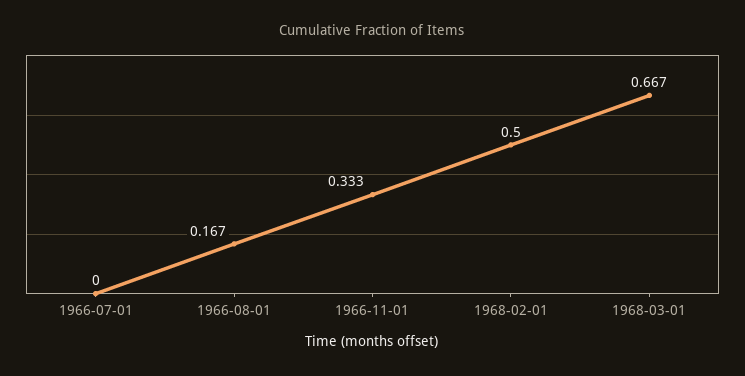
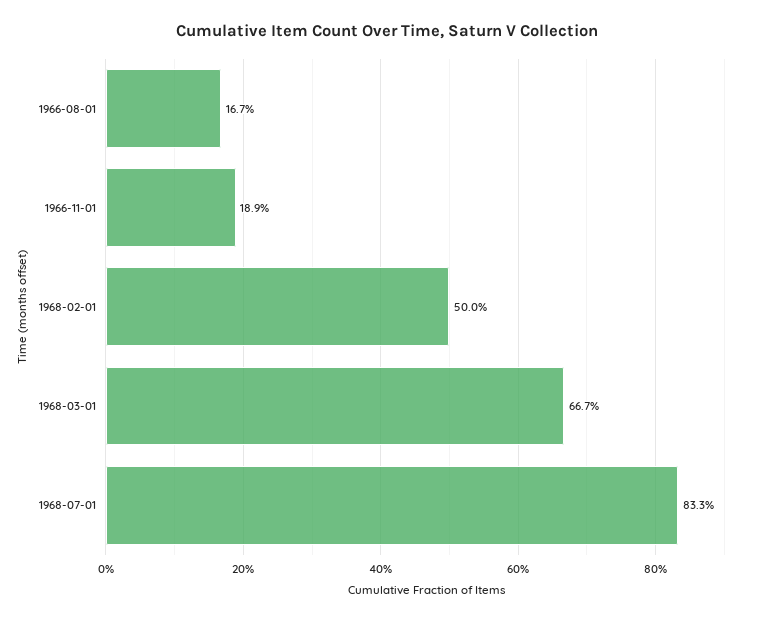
1966-07-01: 0 -> none
1966-11-01: 0.333 -> 0.189
1968-07-01: none -> 0.833

